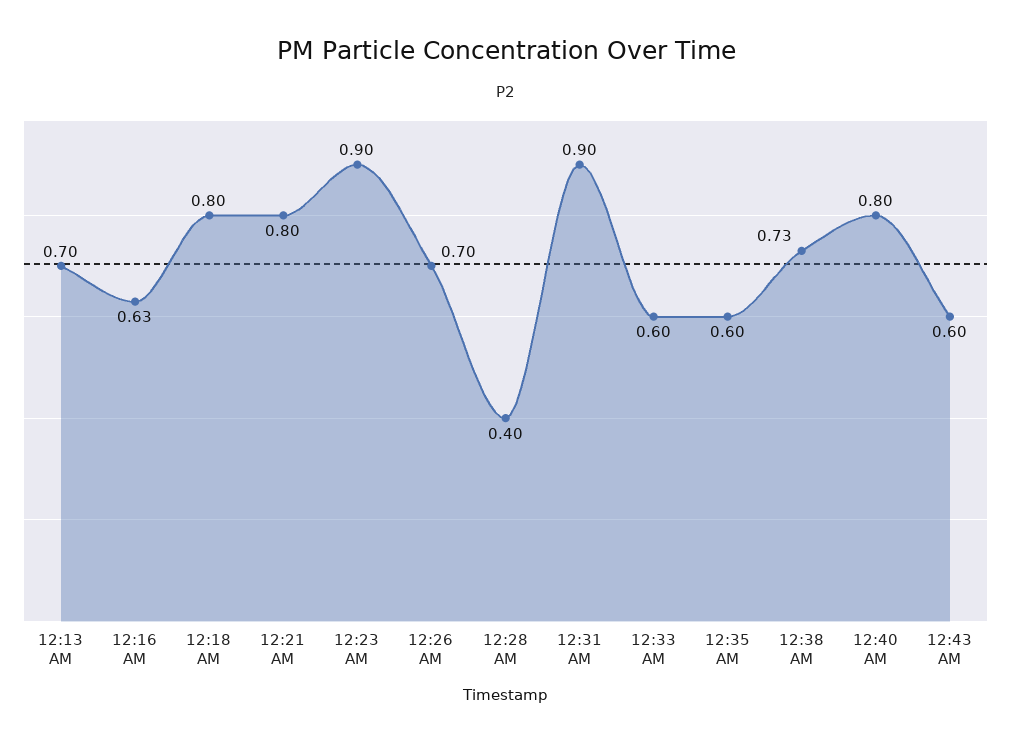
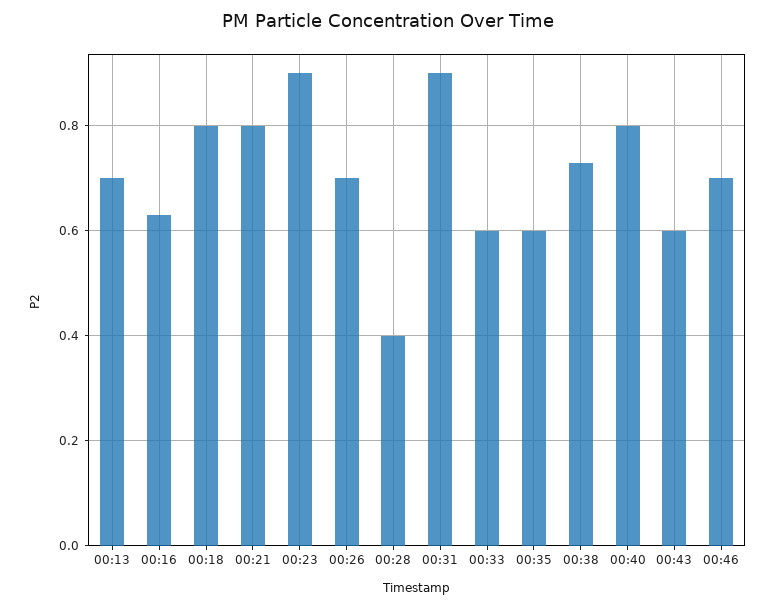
00:46: none -> 0.7

